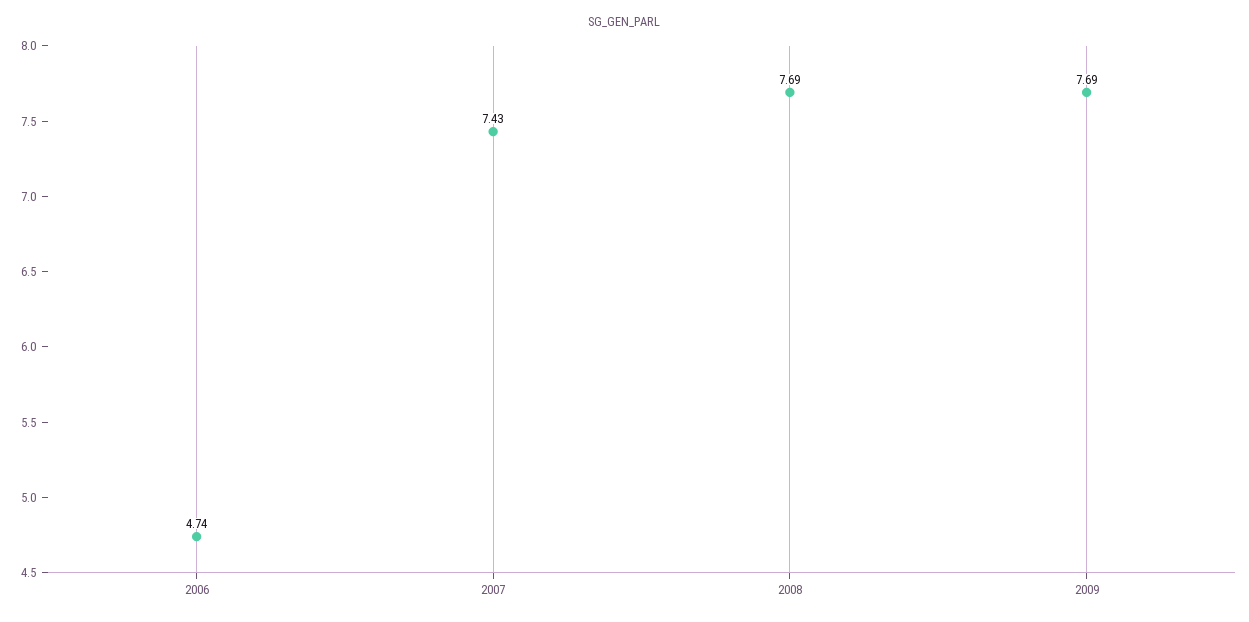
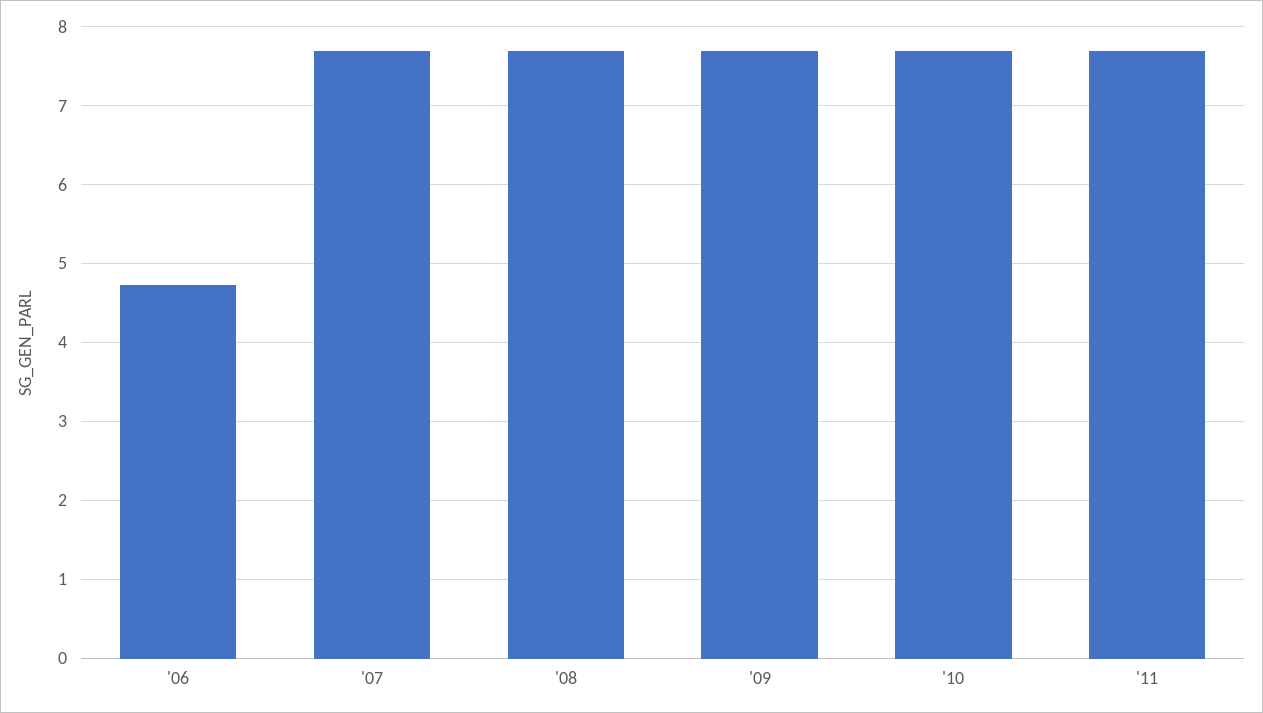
2007: 7.43 -> 7.7
'10: none -> 7.7
'11: none -> 7.7

